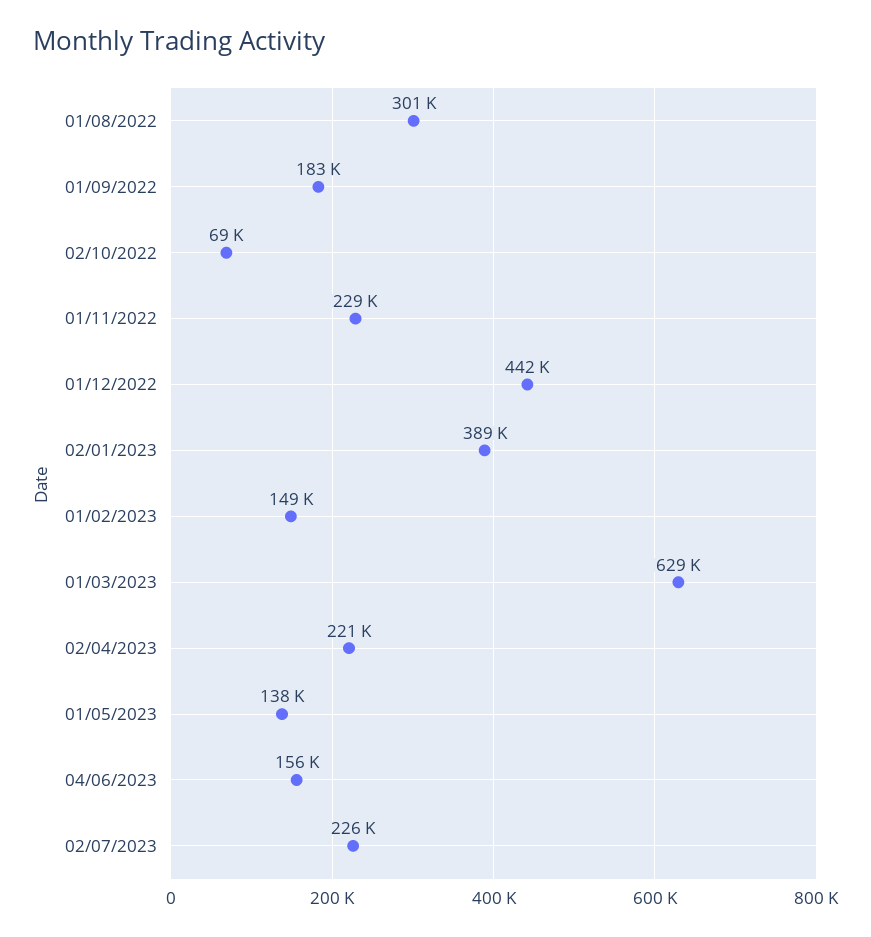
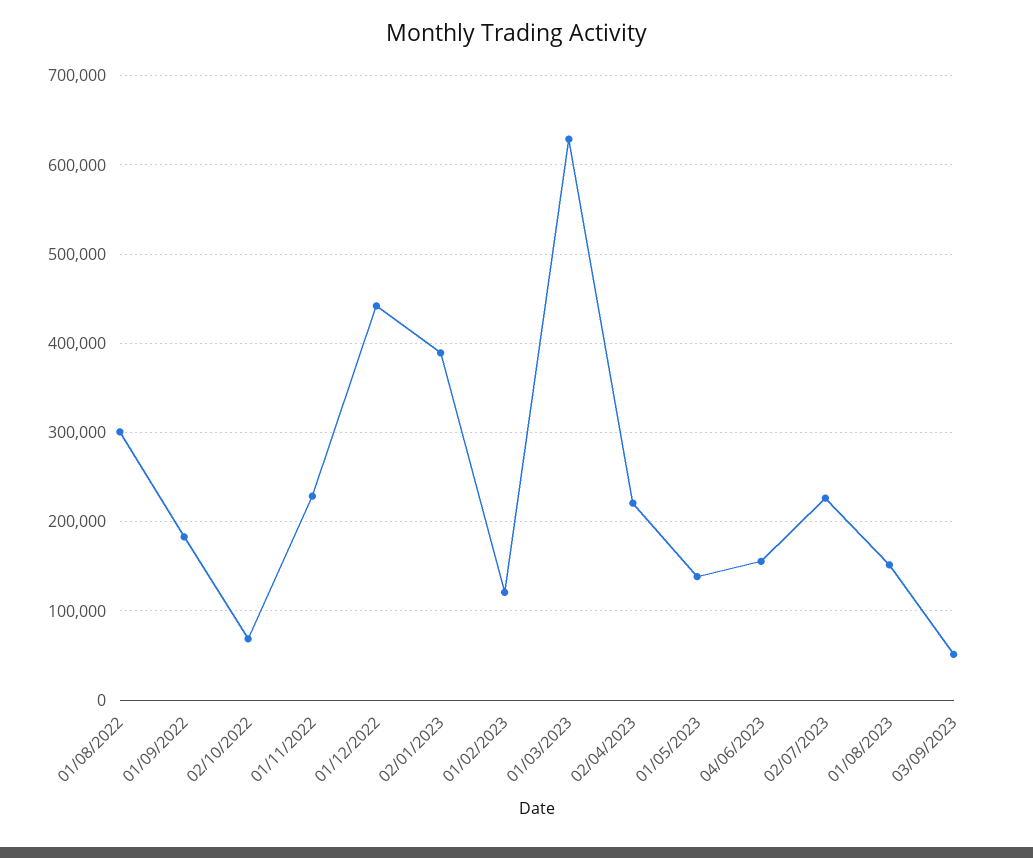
01/02/2023: 149000 -> 120000
01/08/2023: none -> 150000
03/09/2023: none -> 50000

